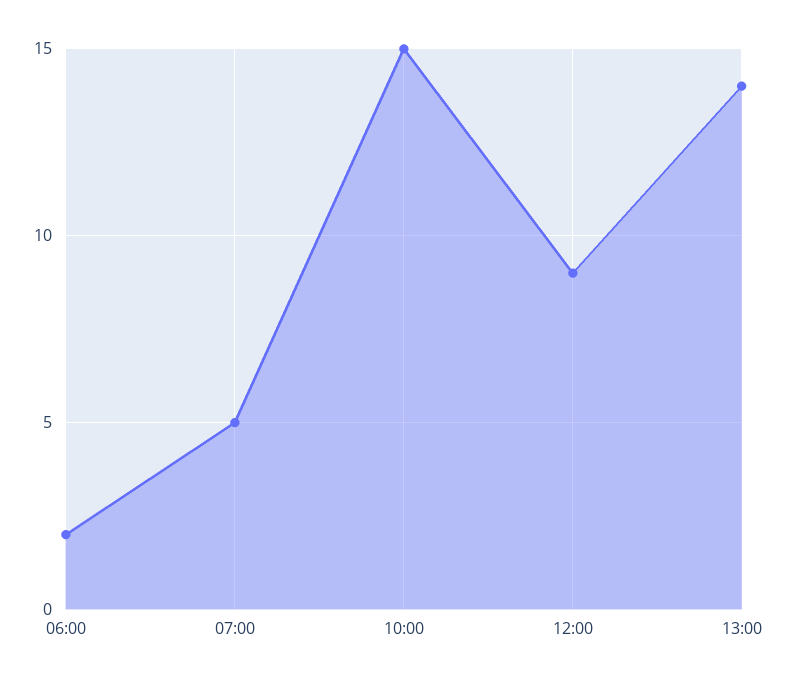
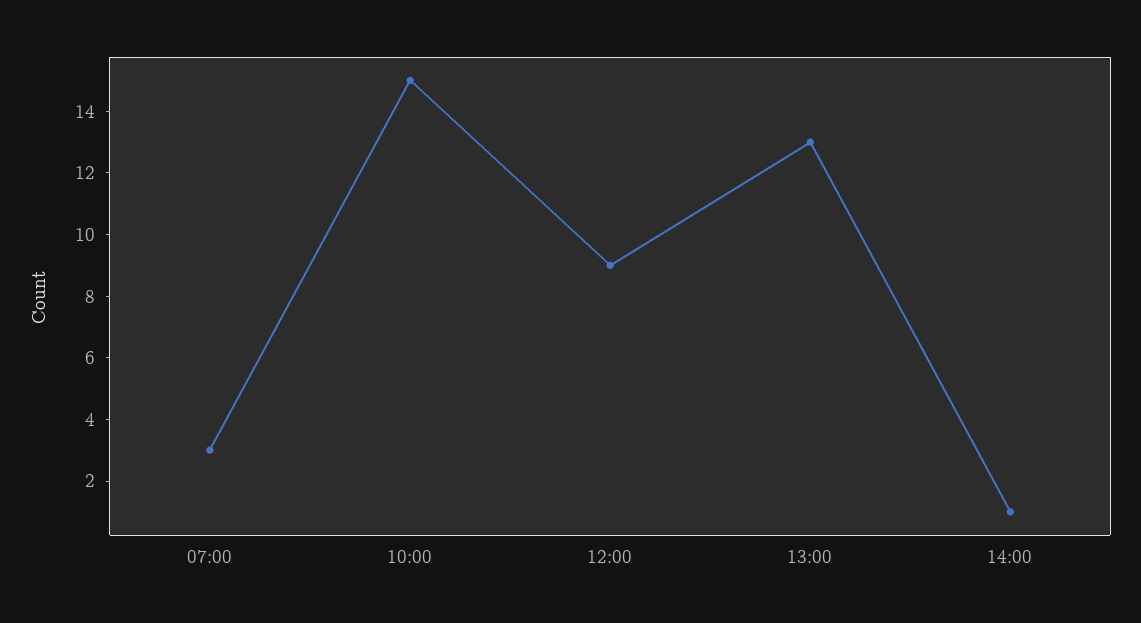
06:00: 2 -> none
07:00: 5 -> 3
13:00: 14 -> 13
14:00: none -> 1

